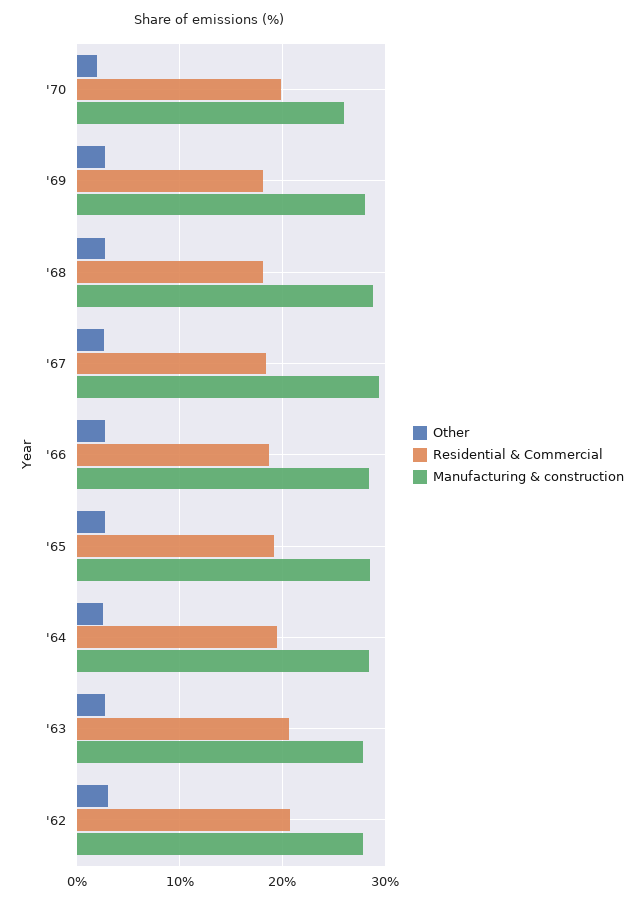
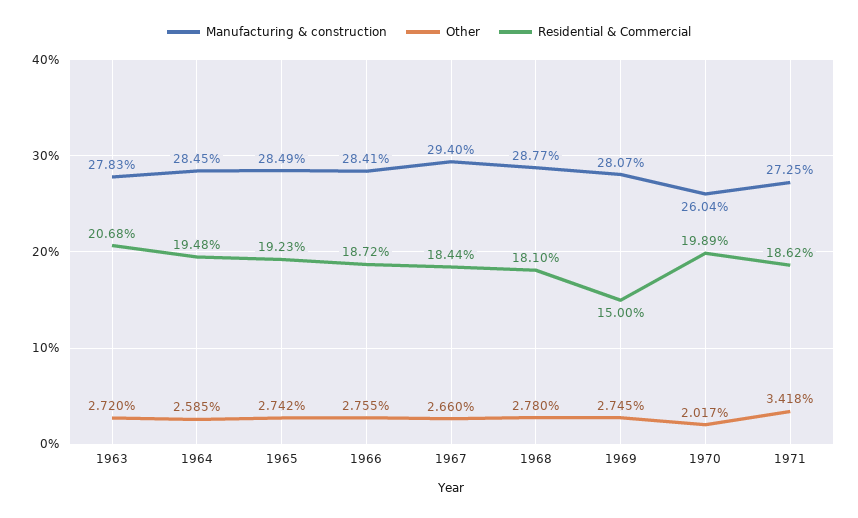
Residential & Commercial, '69: 18 -> 15
Other, '62: 3 -> none
Residential & Commercial, '62: 21 -> none
Manufacturing & construction, '62: 28 -> none
Manufacturing & construction, 1971: none -> 27.25
Other, 1971: none -> 3.418
Residential & Commercial, 1971: none -> 18.62

